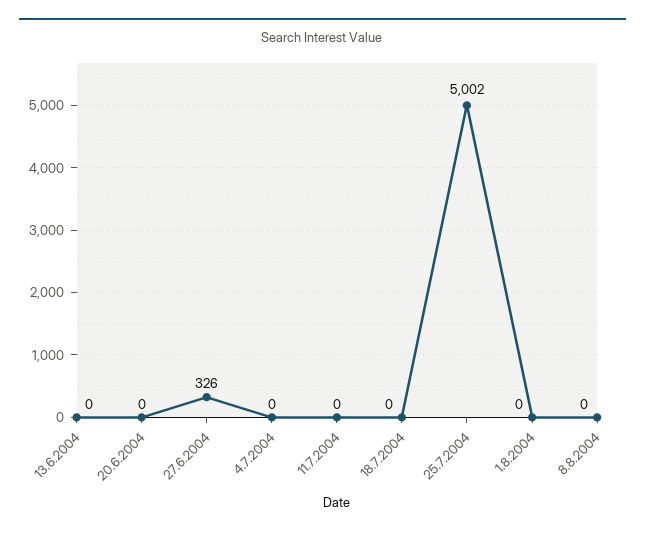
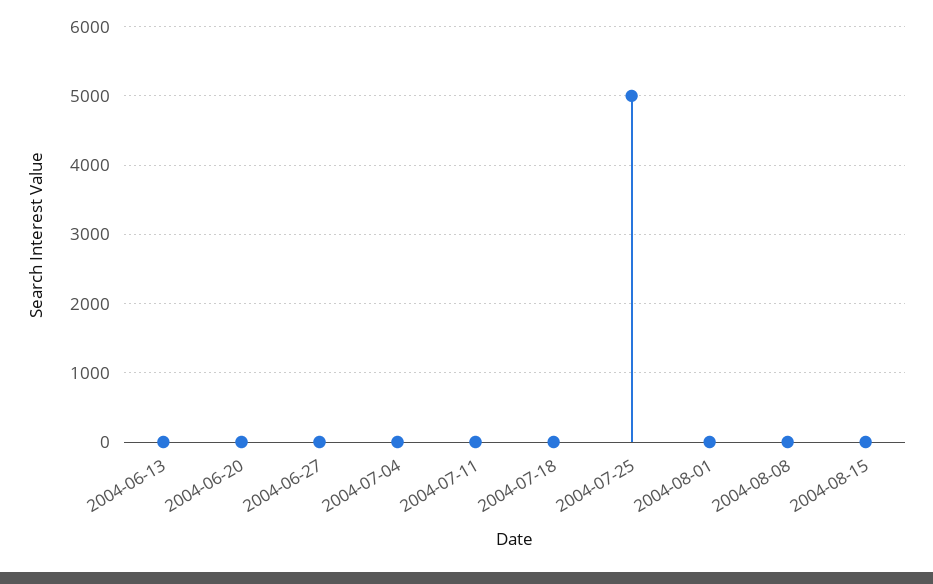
27.6.2004: 326 -> 0
2004-08-15: none -> 0

